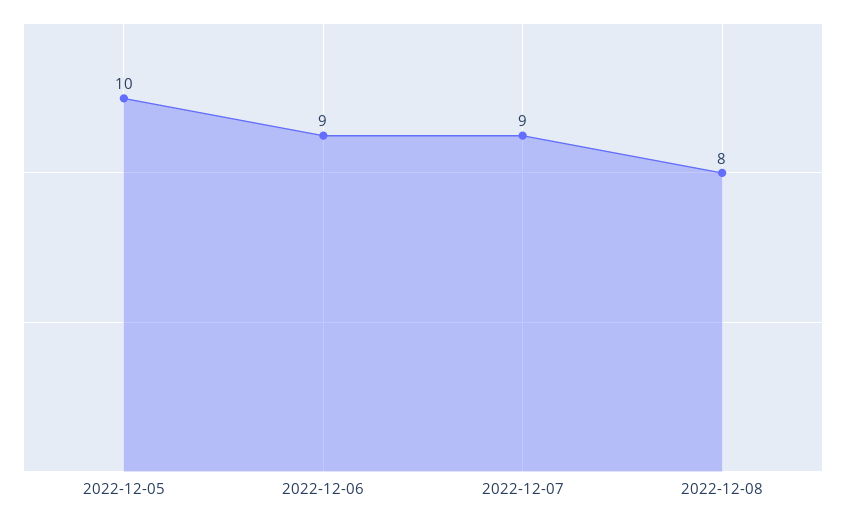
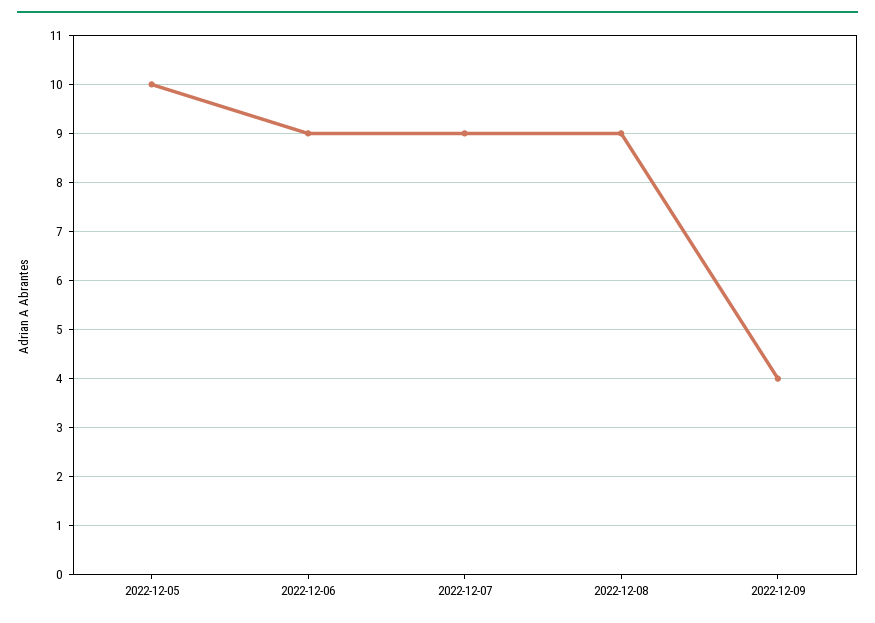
2022-12-08: 8 -> 9
2022-12-09: none -> 4

